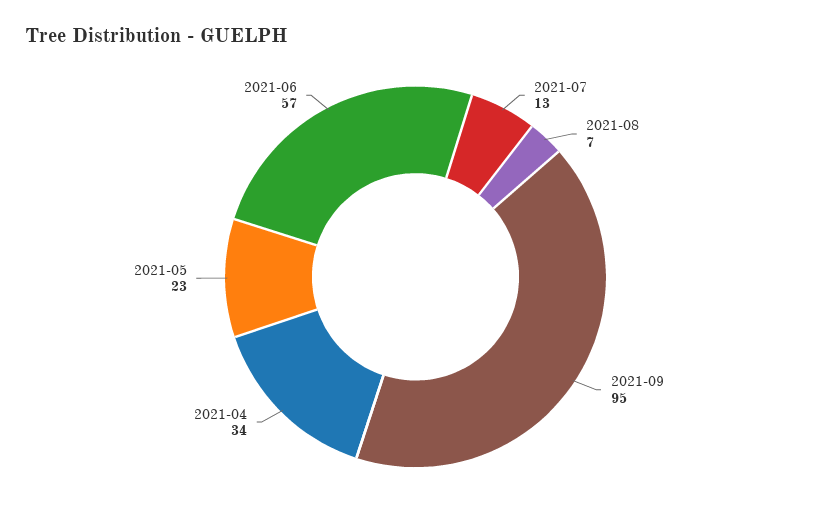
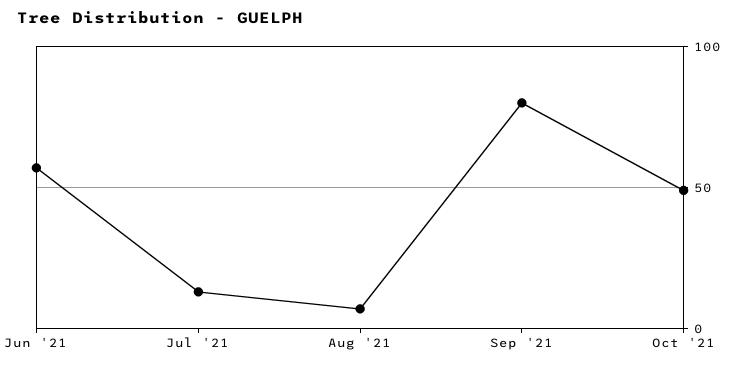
2021-09: 95 -> 80
2021-04: 34 -> none
2021-05: 23 -> none
Oct '21: none -> 50

